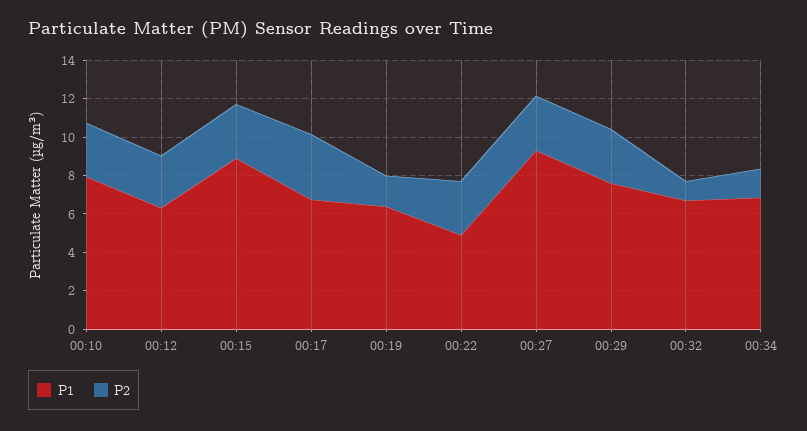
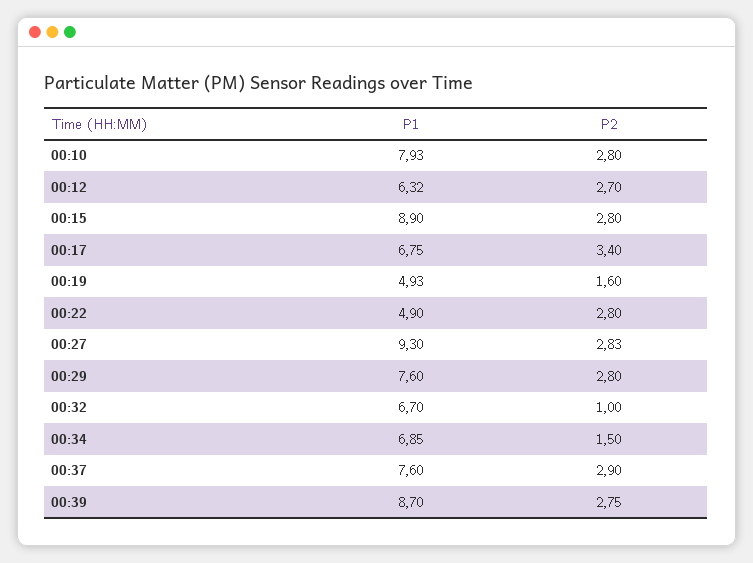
P1, 00:19: 6.5 -> 4.93
P1, 00:37: none -> 7.6
P2, 00:37: none -> 2.9
P1, 00:39: none -> 8.7
P2, 00:39: none -> 2.75

